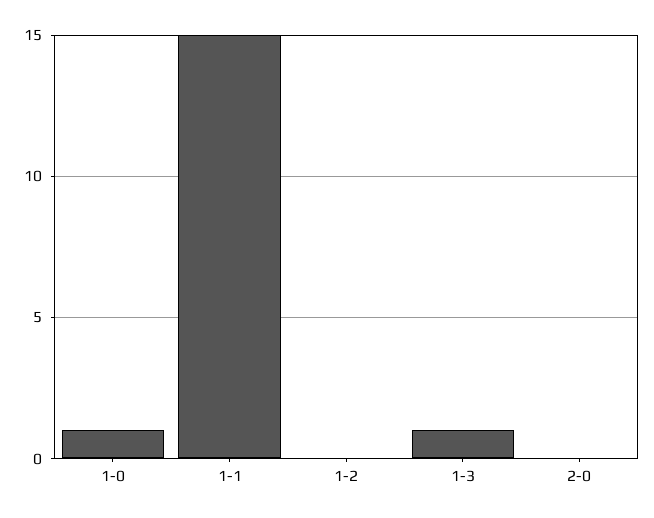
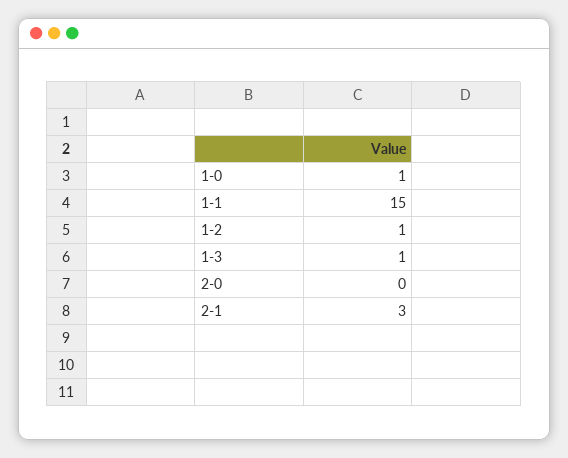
1-2: 0 -> 1
2-1: none -> 3

